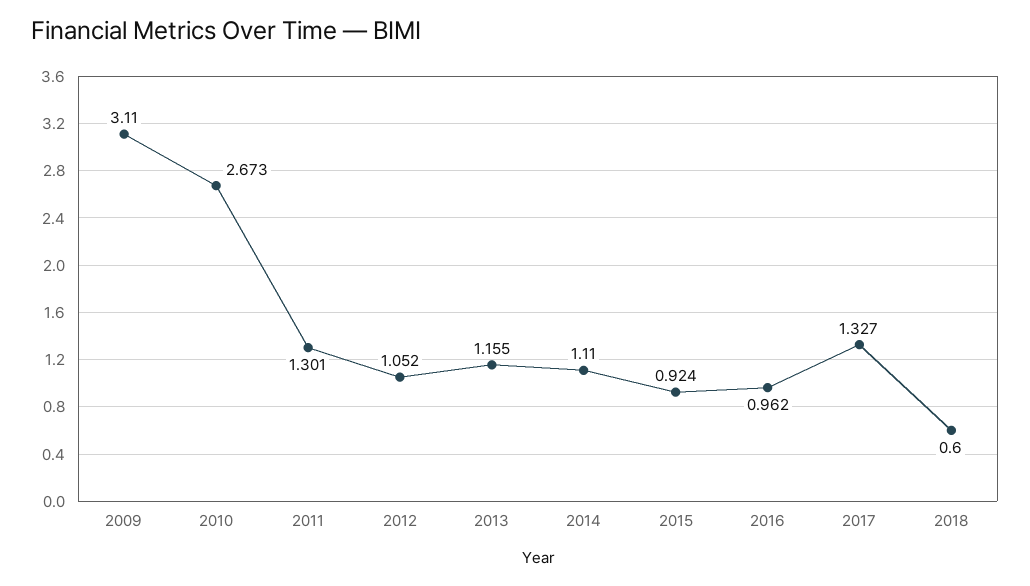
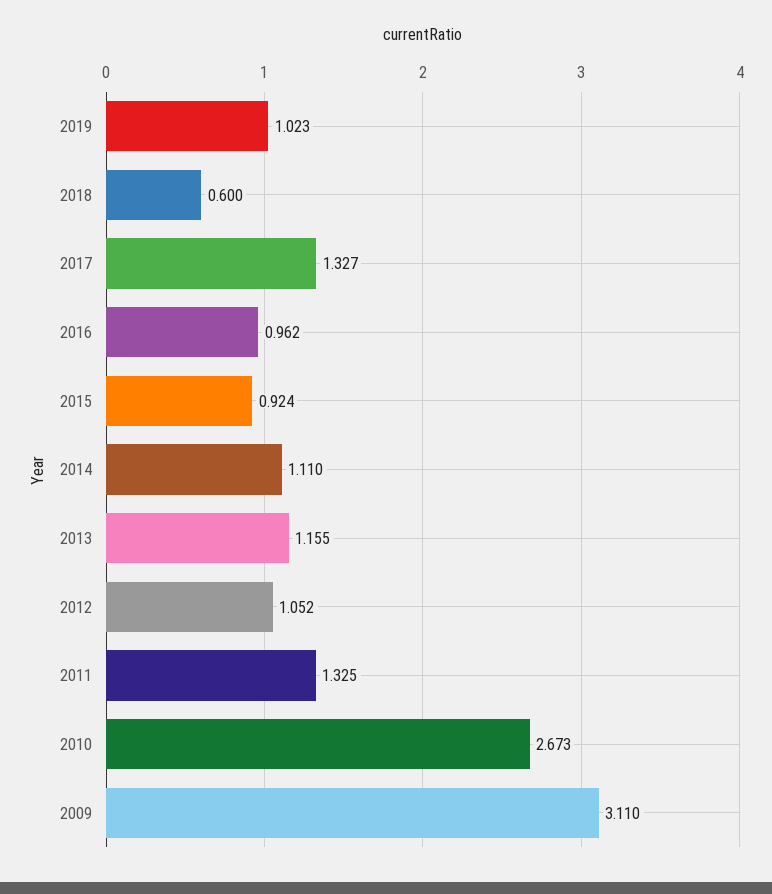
2011: 1.301 -> 1.325
2019: none -> 1.023

